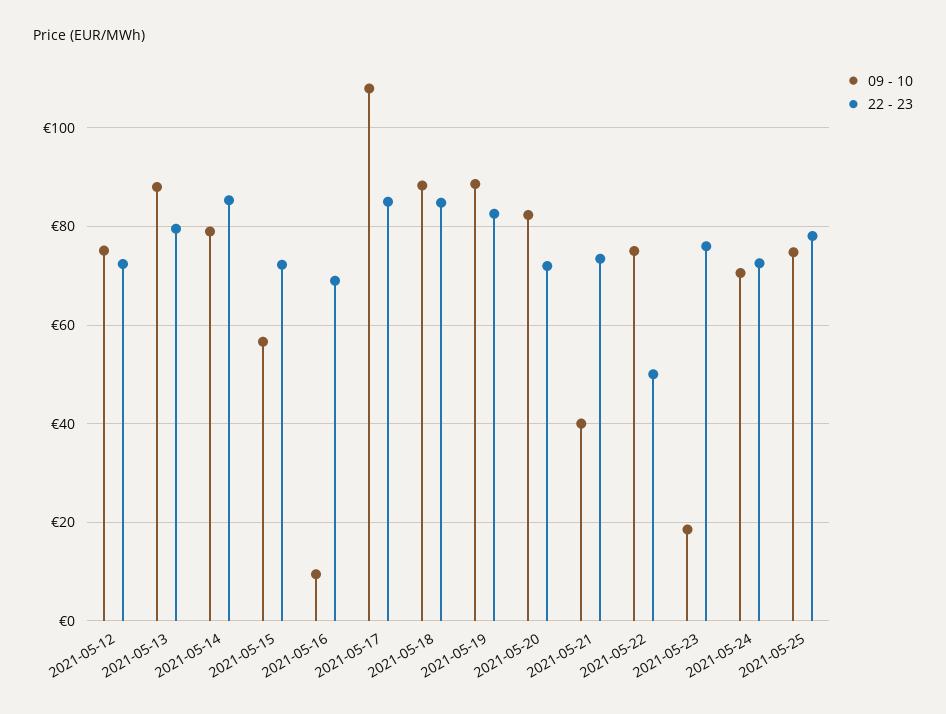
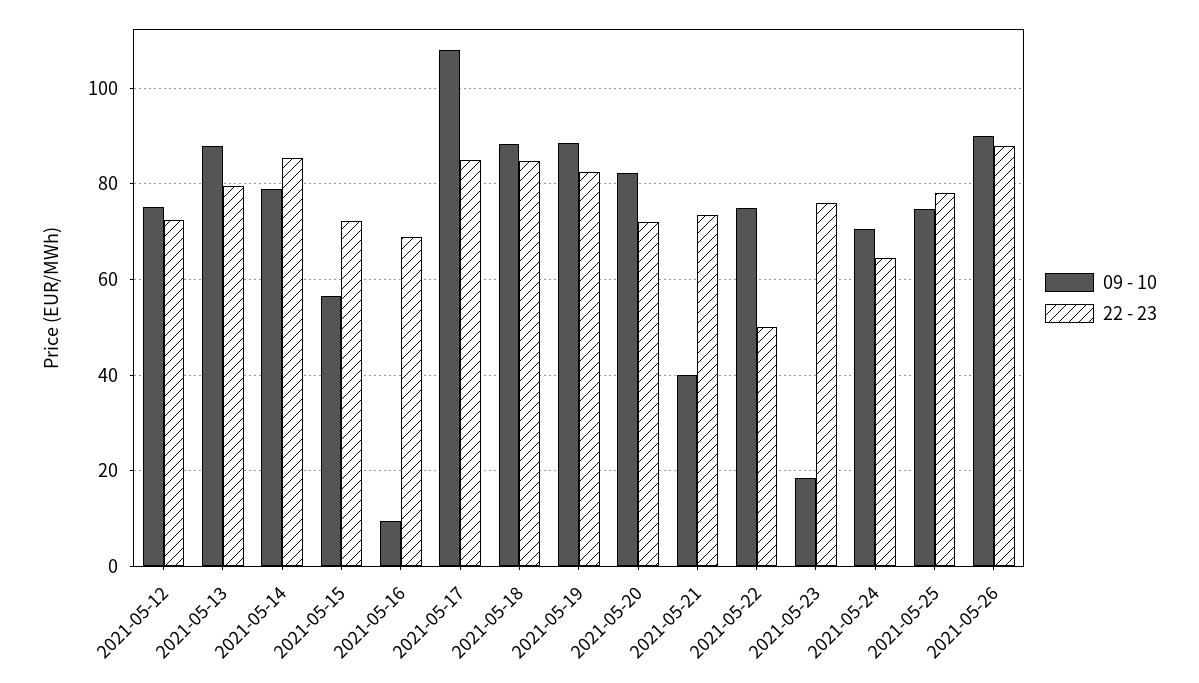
22 - 23, 2021-05-24: 72 -> 64
09 - 10, 2021-05-26: none -> 90
22 - 23, 2021-05-26: none -> 88

